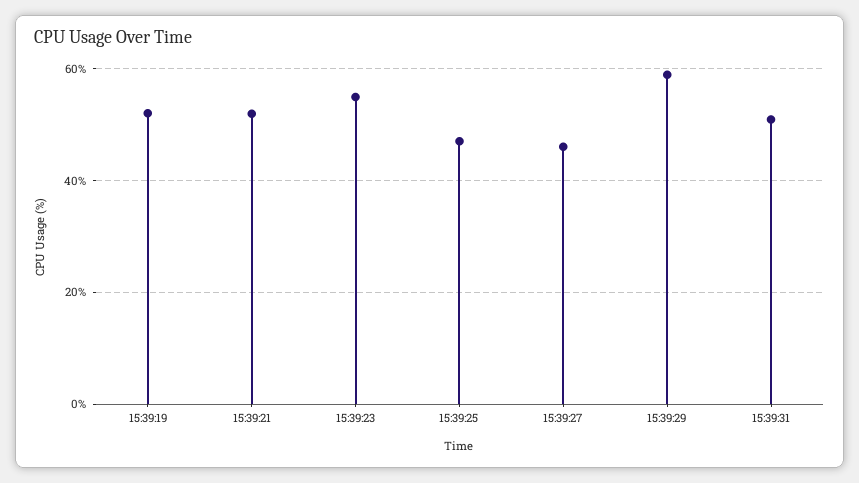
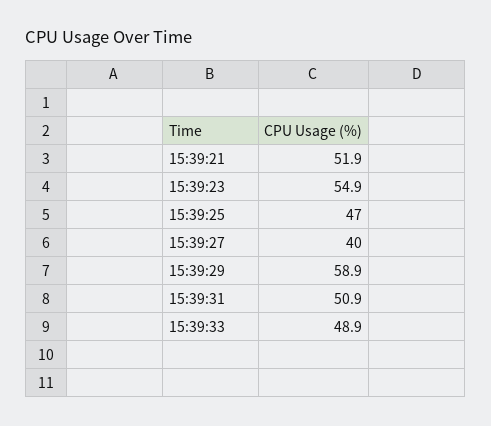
15:39:19: 52 -> none
15:39:27: 46 -> 40
15:39:33: none -> 48.9

